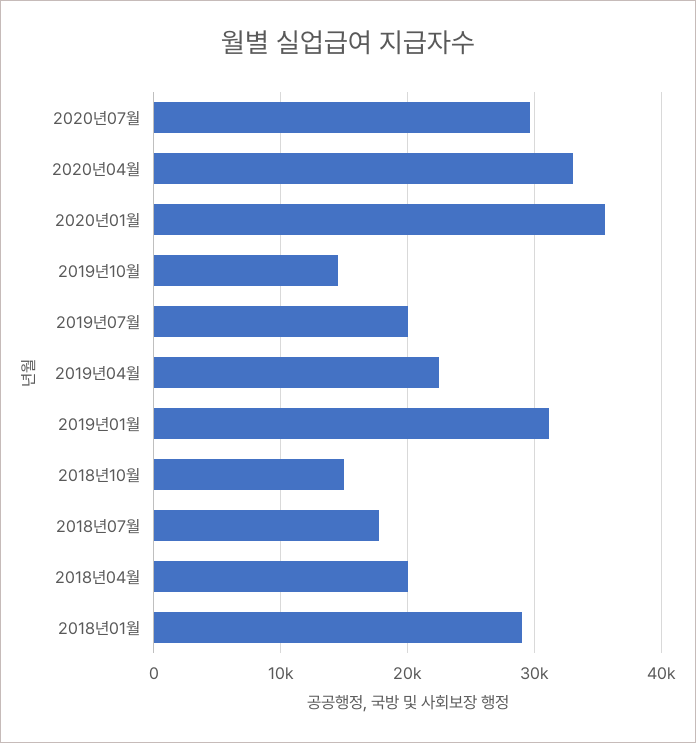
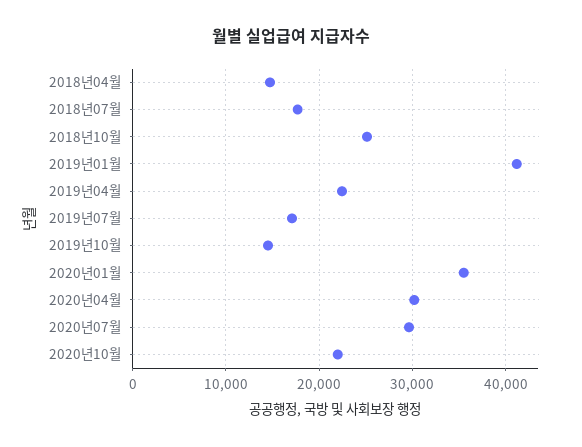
2020년04월: 33000 -> 30000
2019년07월: 20000 -> 17000
2019년01월: 31000 -> 41000
2018년10월: 15000 -> 25000
2018년04월: 20000 -> 15000
2018년01월: 29000 -> none
2020년10월: none -> 22000

